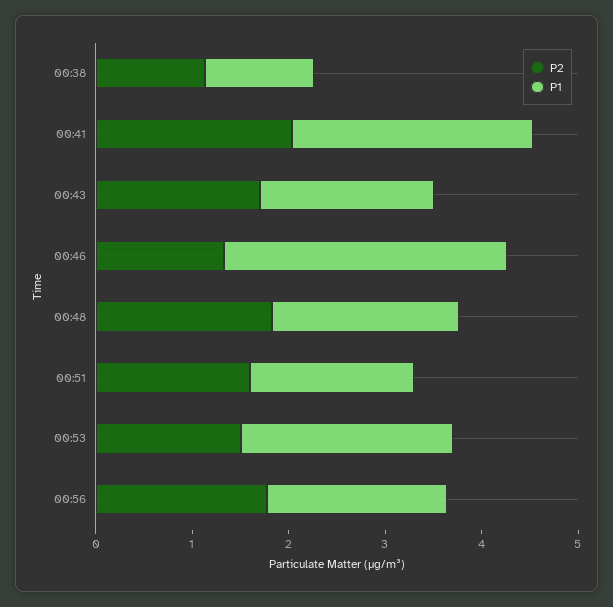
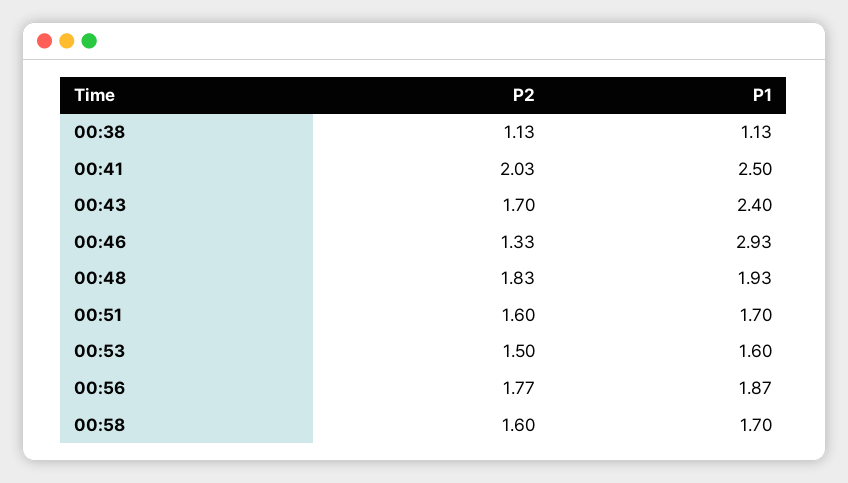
P1, 00:43: 1.8 -> 2.4
P1, 00:53: 2.2 -> 1.6
P2, 00:58: none -> 1.6
P1, 00:58: none -> 1.7

